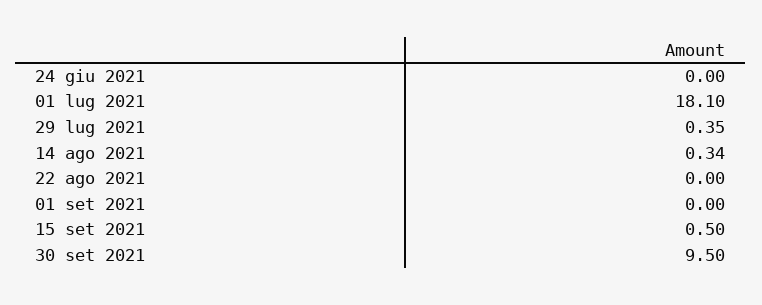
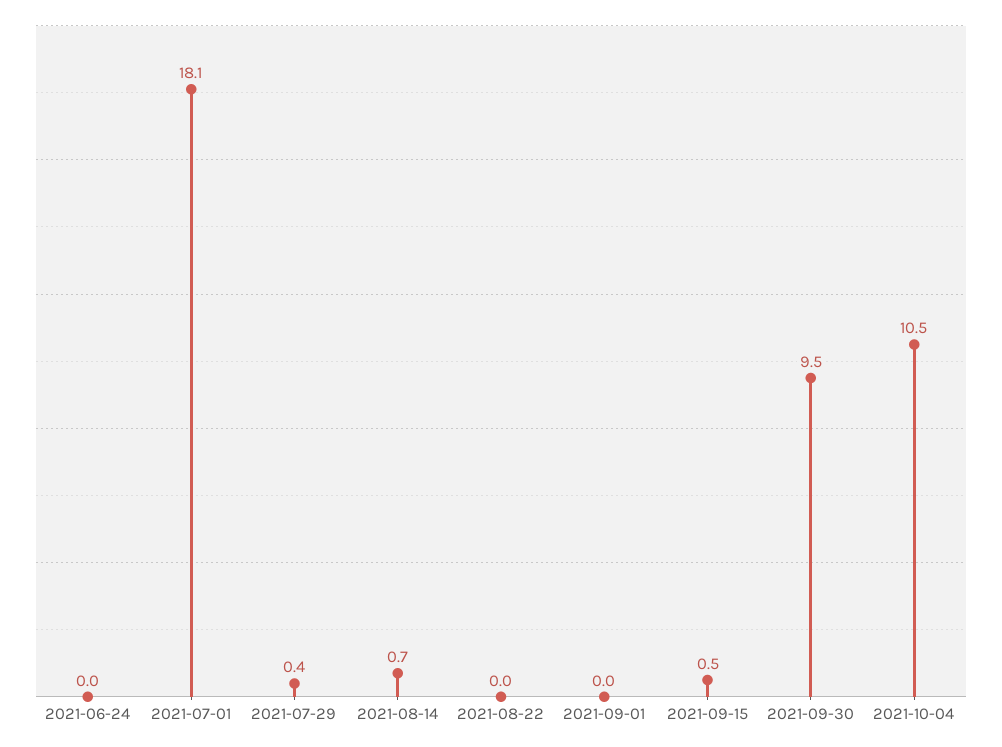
14 ago 2021: 0.34 -> 0.7
2021-10-04: none -> 10.5

